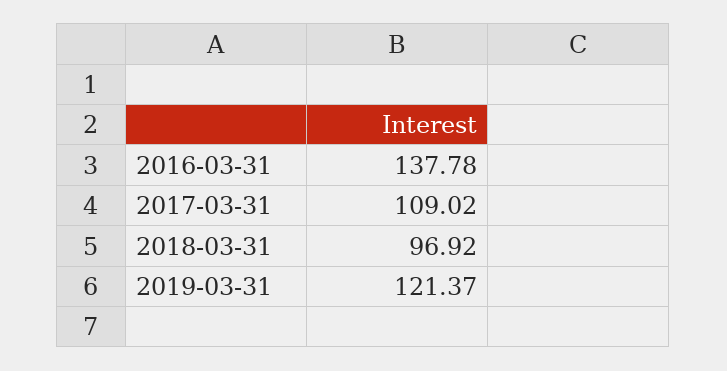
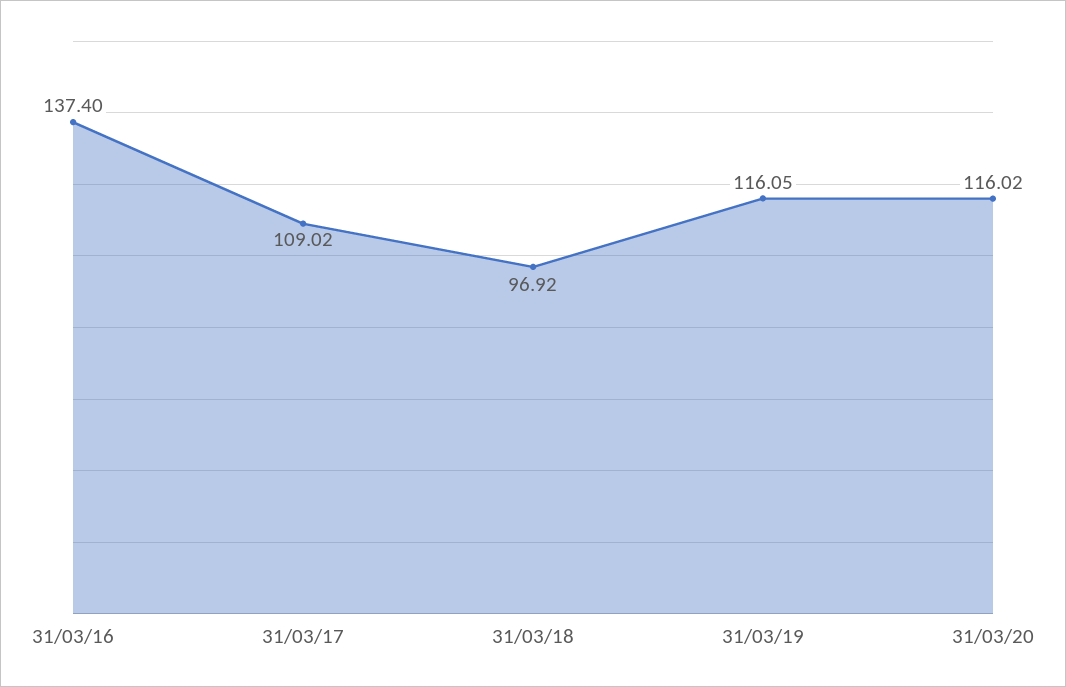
2016-03-31: 137.78 -> 137.4
2019-03-31: 121.37 -> 116.05
31/03/20: none -> 116.02

